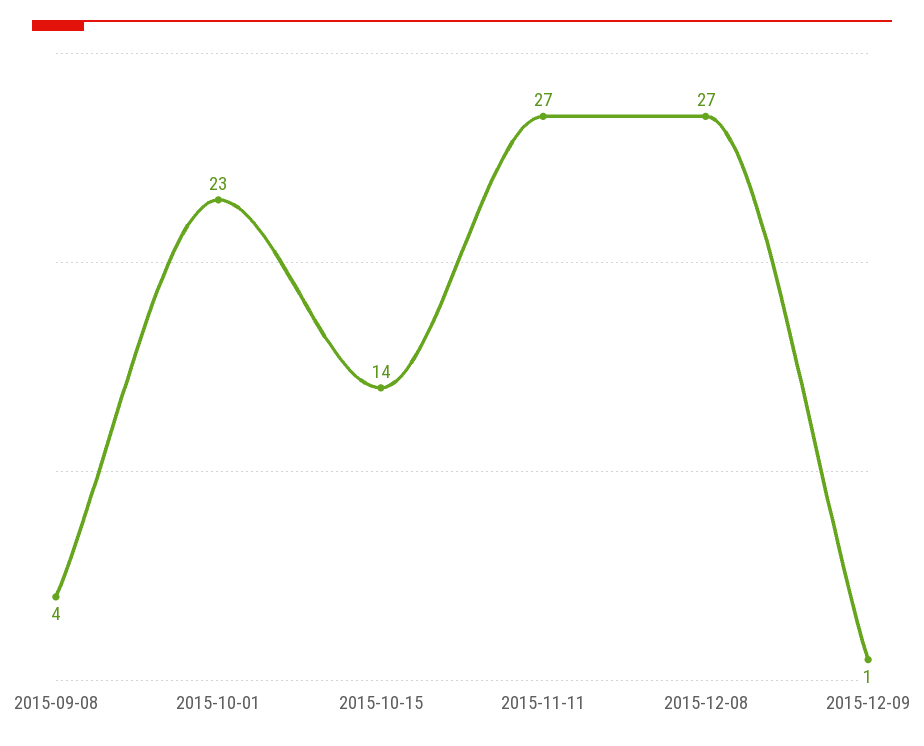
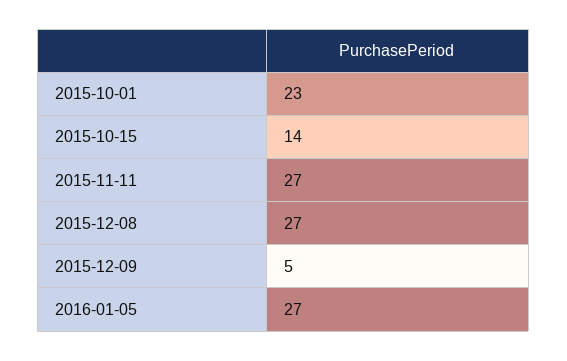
2015-09-08: 4 -> none
2015-12-09: 1 -> 5
2016-01-05: none -> 27

